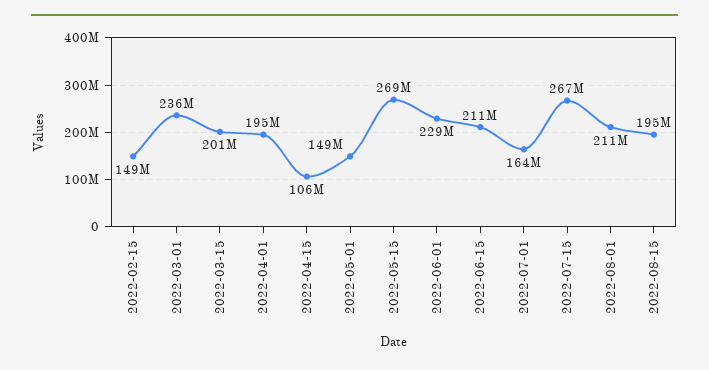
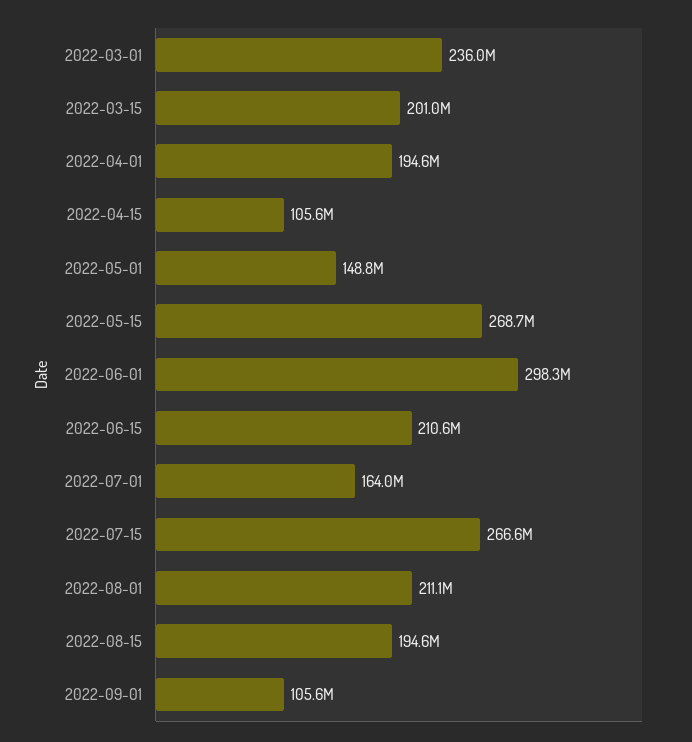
2022-02-15: 149000000 -> none
2022-06-01: 229000000 -> 298300000
2022-09-01: none -> 105600000

